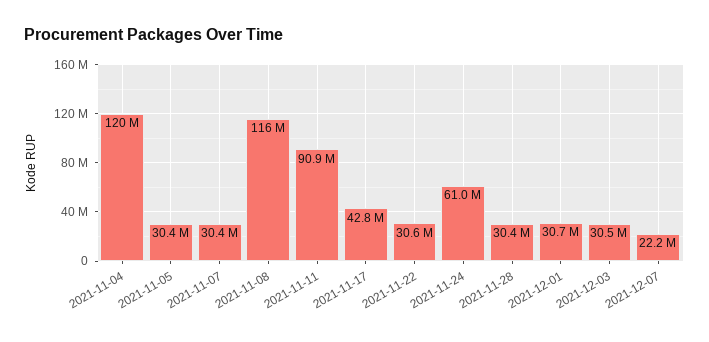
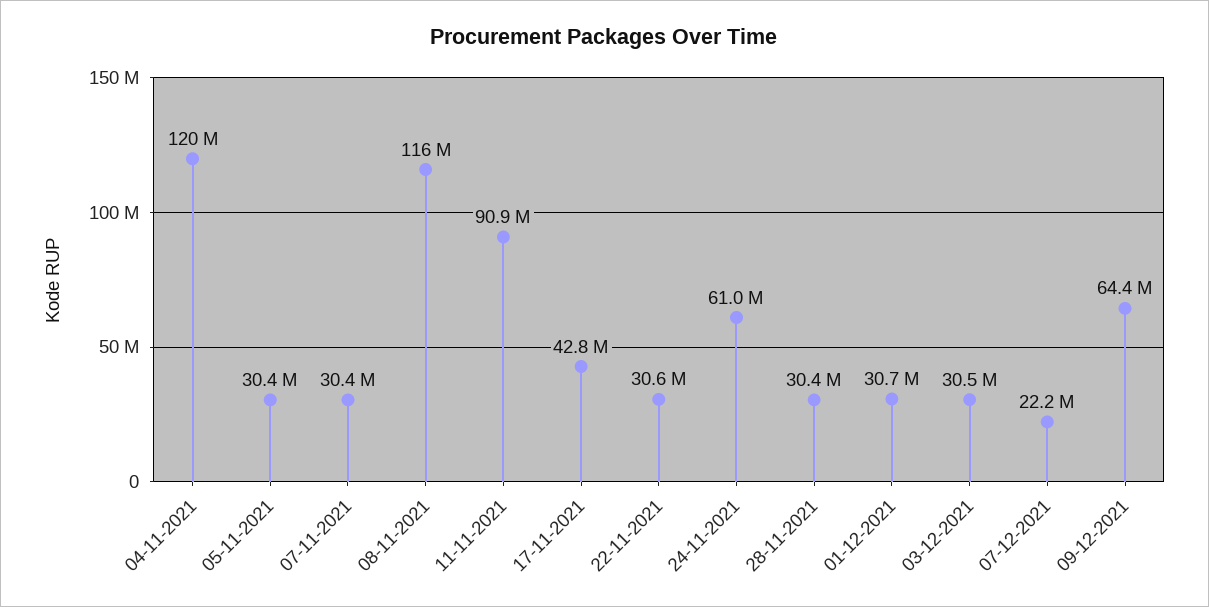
09-12-2021: none -> 64400000

